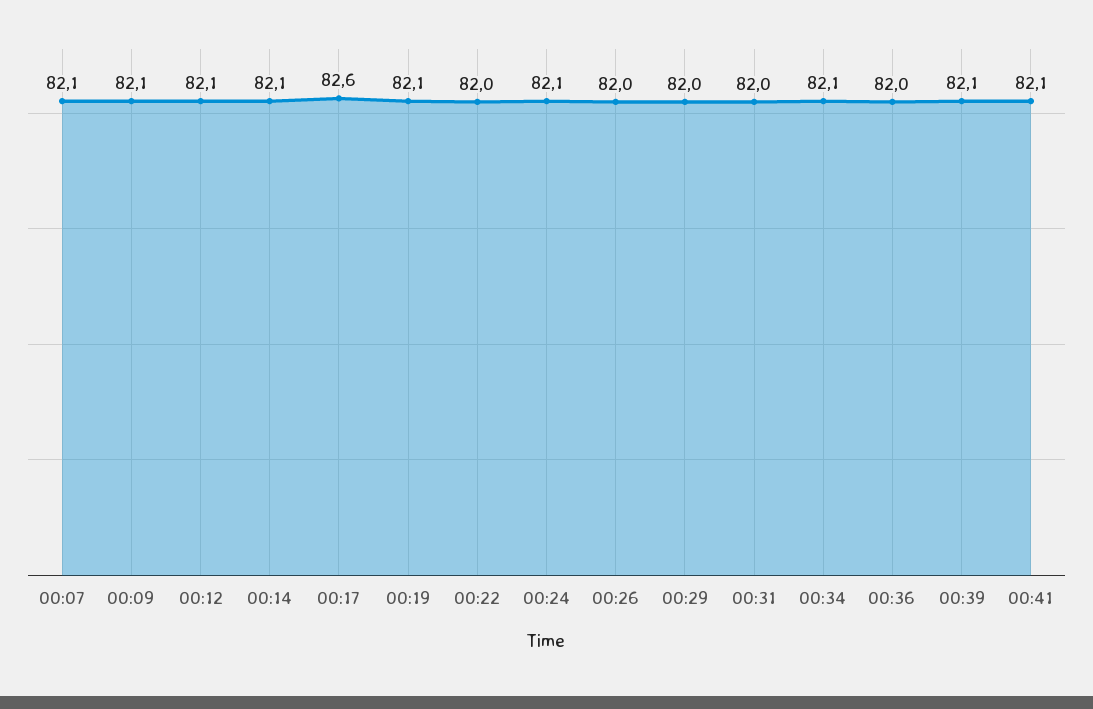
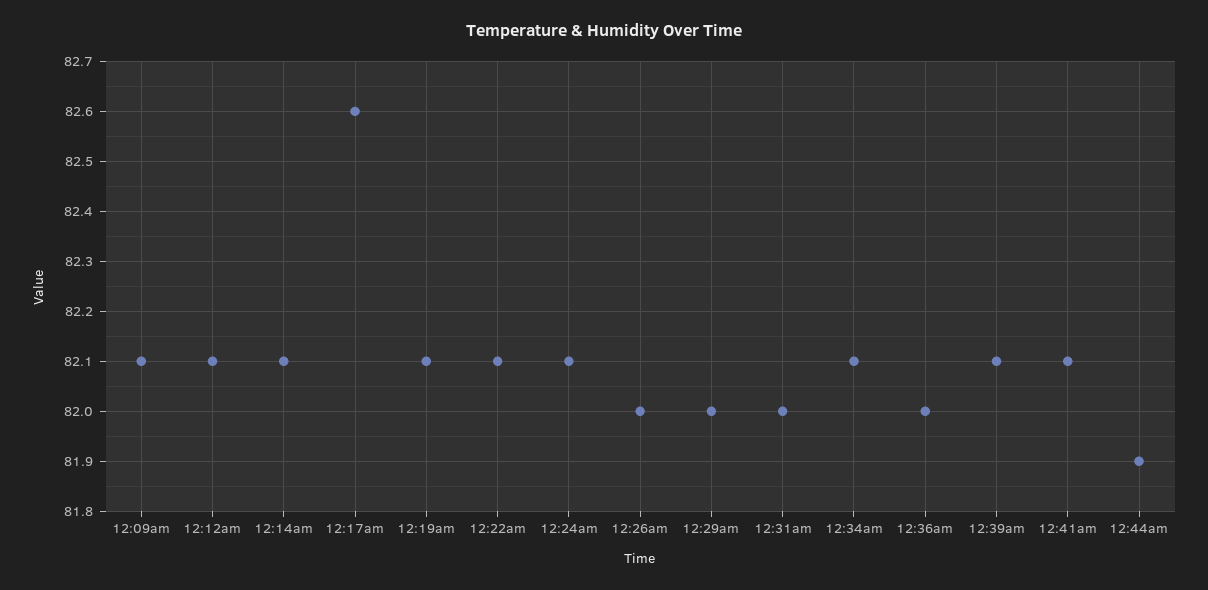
00:07: 82.1 -> none
00:22: 82 -> 82.1
12:44am: none -> 81.9

